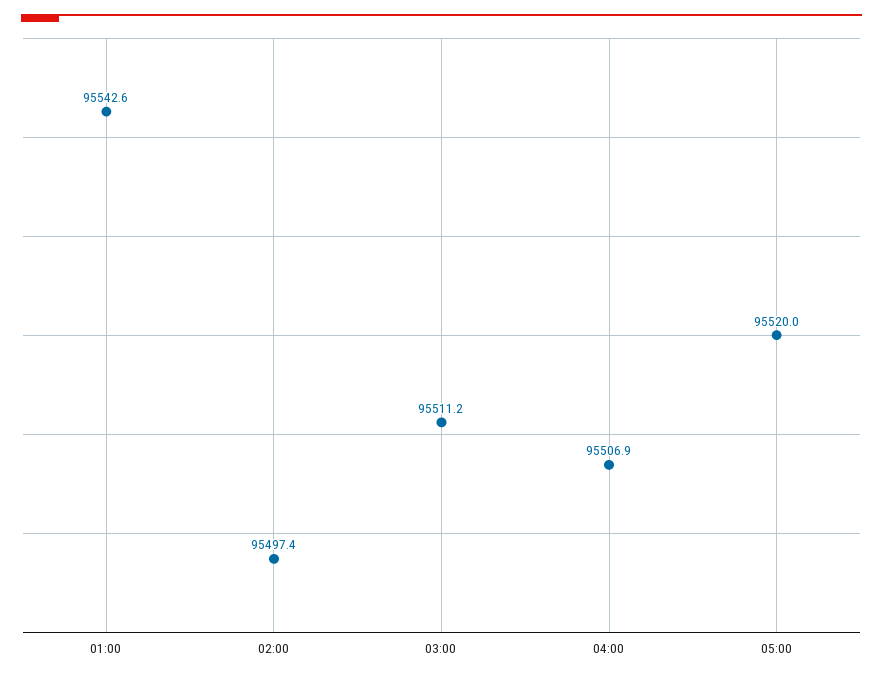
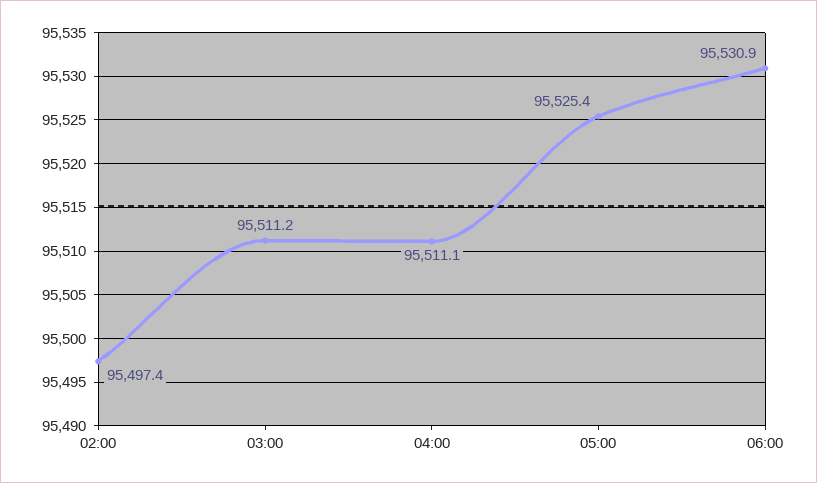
01:00: 95542.6 -> none
04:00: 95506.9 -> 95511.1
05:00: 95520 -> 95525.4
06:00: none -> 95530.9

